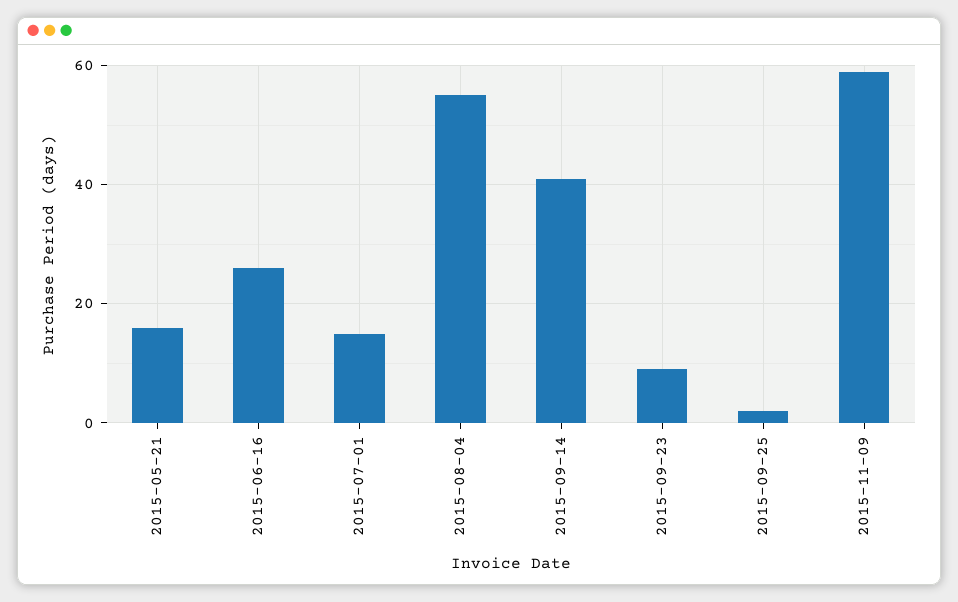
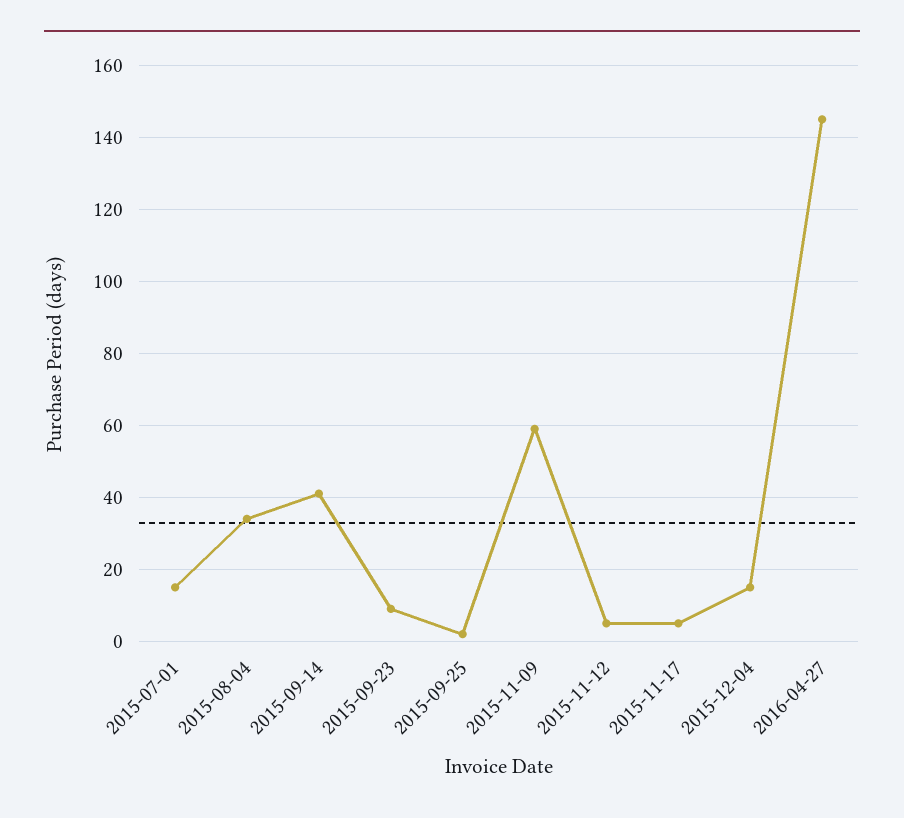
2015-05-21: 15 -> none
2015-06-16: 25 -> none
2015-08-04: 55 -> 35
2015-11-12: none -> 5
2015-11-17: none -> 5
2015-12-04: none -> 15
2016-04-27: none -> 145

